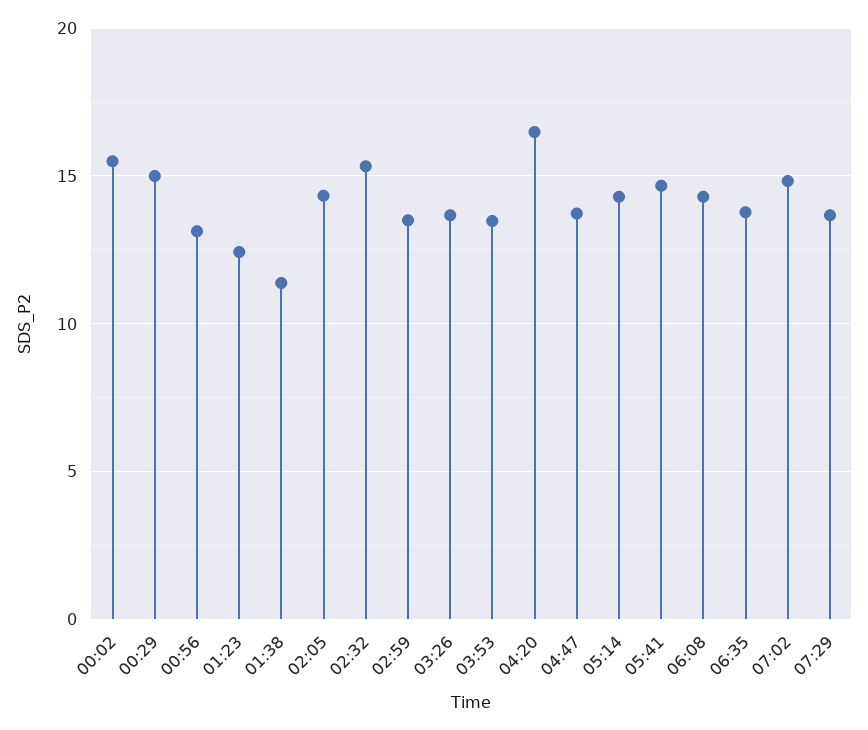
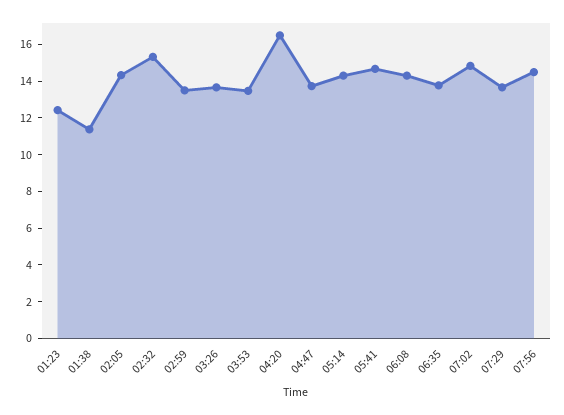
00:02: 15.5 -> none
00:29: 15 -> none
00:56: 13 -> none
07:56: none -> 14.5

